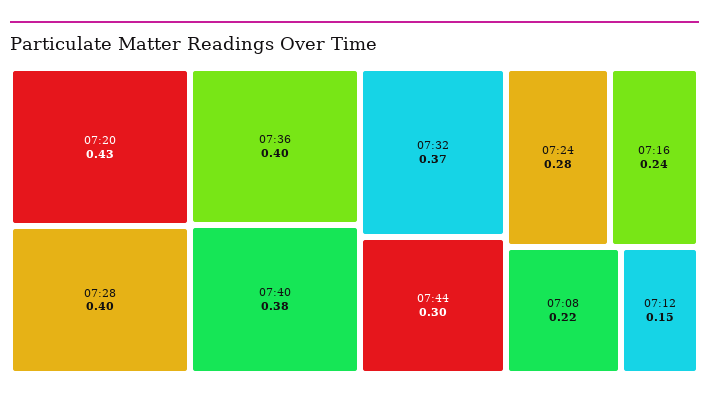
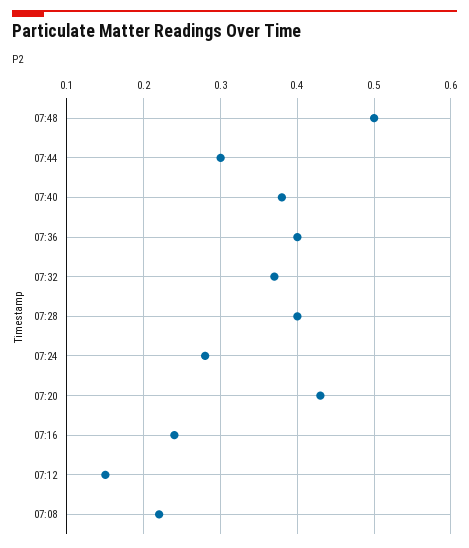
07:48: none -> 0.5

